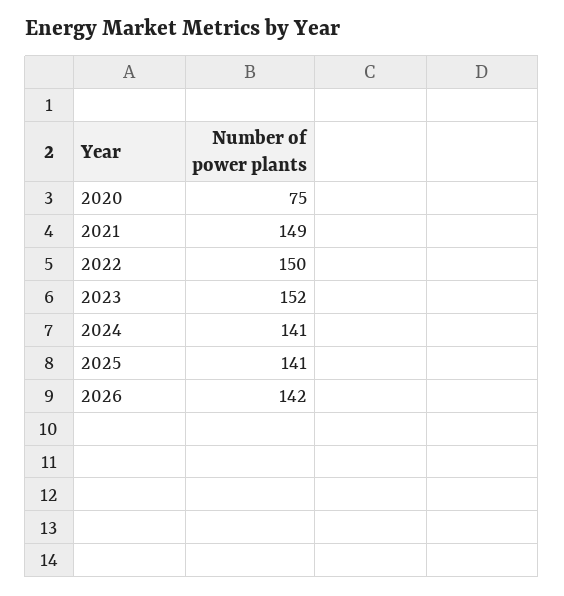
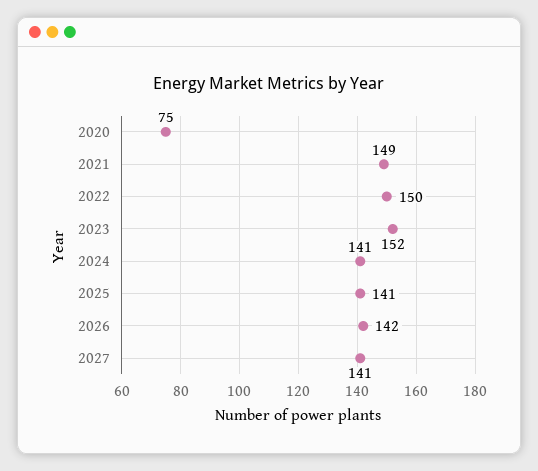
2027: none -> 141

